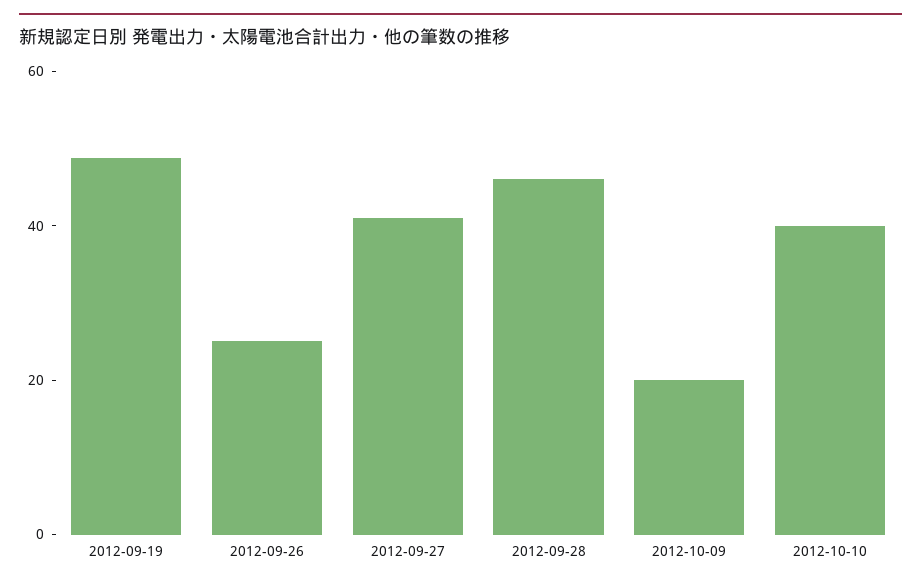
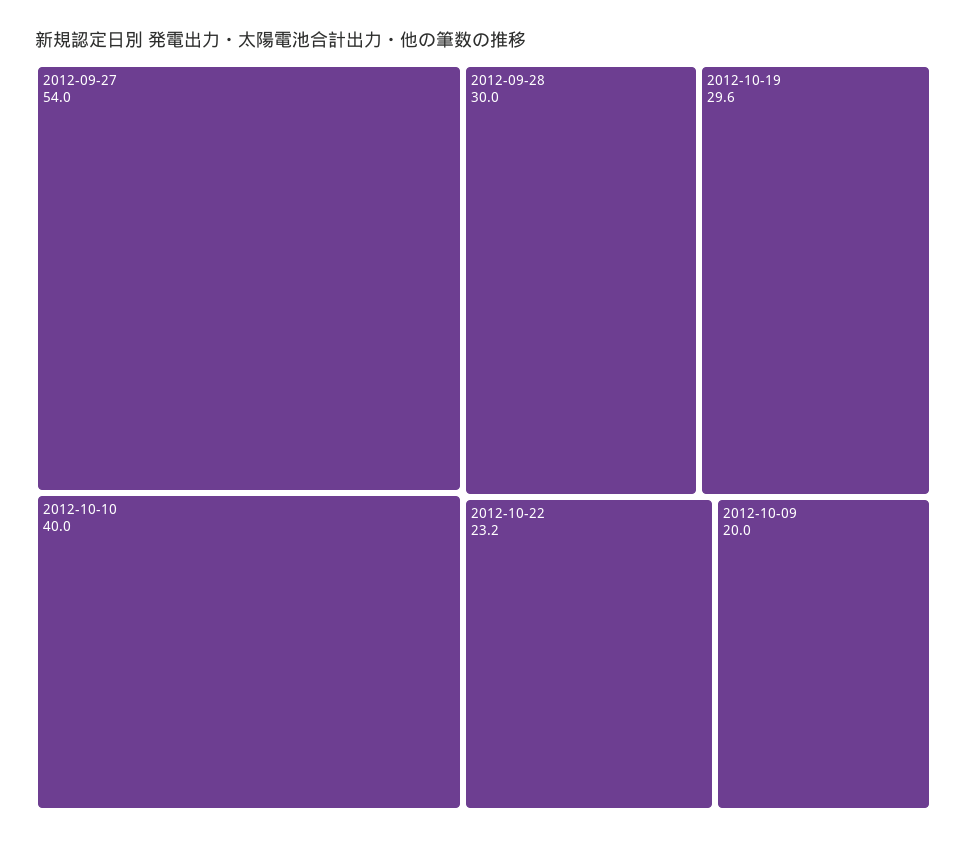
2012-09-19: 50 -> none
2012-09-26: 25 -> none
2012-09-27: 40 -> 54
2012-09-28: 45 -> 30
2012-10-19: none -> 29.6
2012-10-22: none -> 23.2

